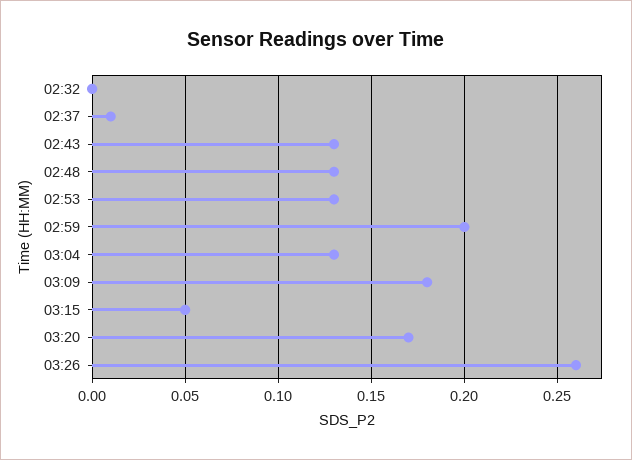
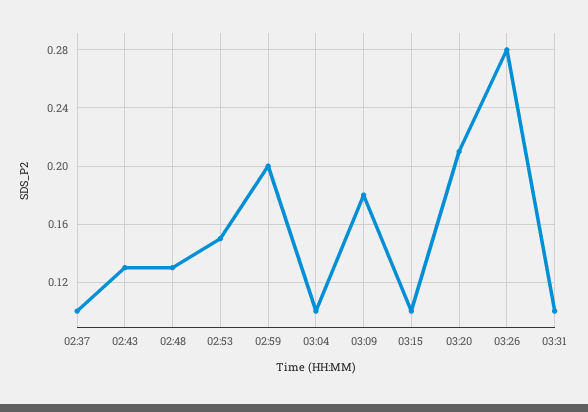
02:32: 0 -> none
02:37: 0.01 -> 0.1
02:53: 0.13 -> 0.15
03:04: 0.13 -> 0.1
03:15: 0.05 -> 0.1
03:20: 0.17 -> 0.21
03:26: 0.26 -> 0.28
03:31: none -> 0.1

